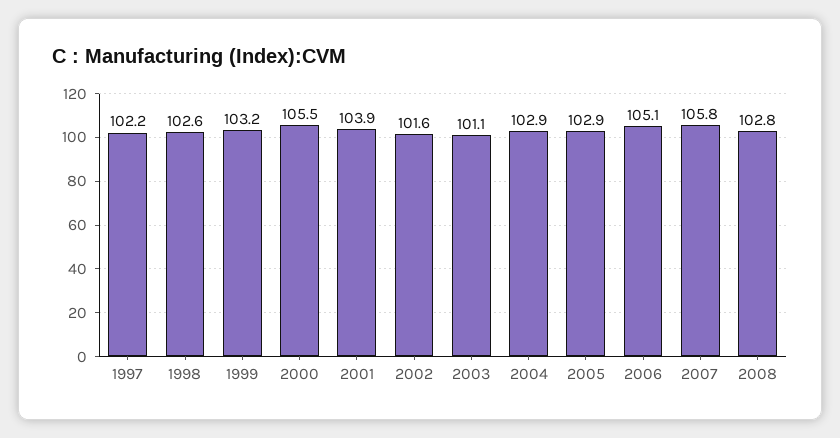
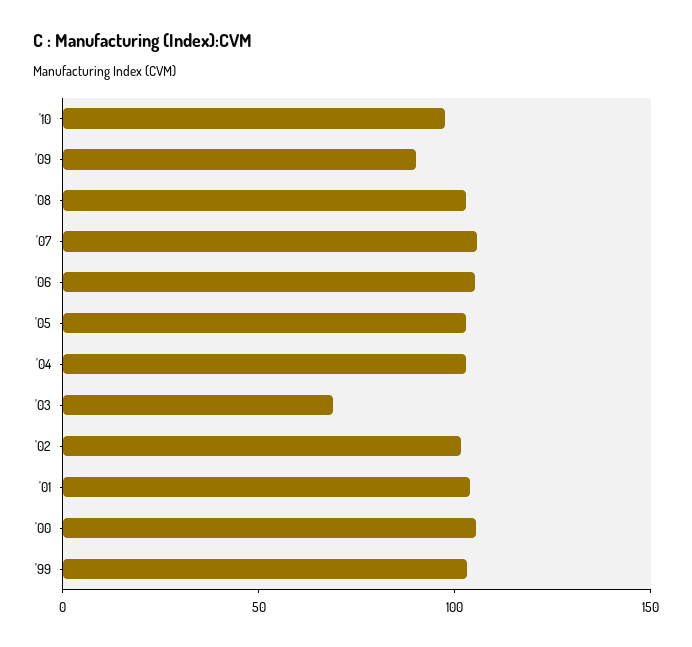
1997: 102.2 -> none
1998: 102.6 -> none
2003: 101.1 -> 70
'10: none -> 100
'09: none -> 90

